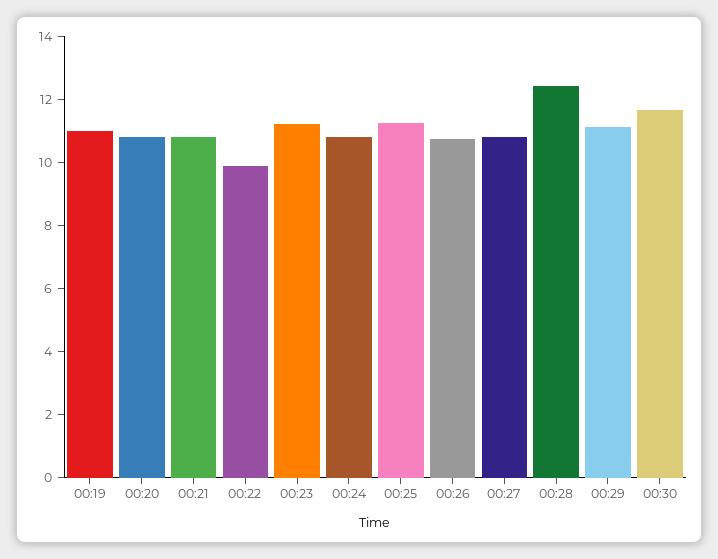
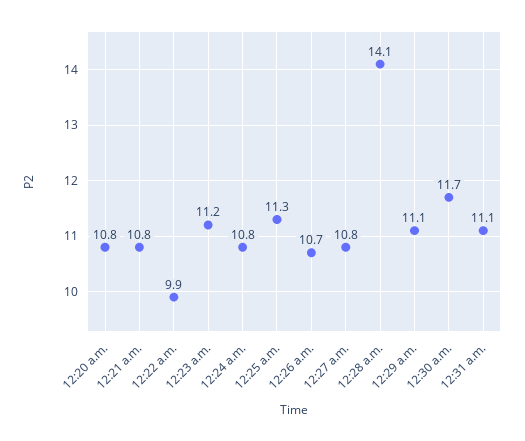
00:19: 11 -> none
00:28: 12.5 -> 14.1
12:31 a.m.: none -> 11.1

